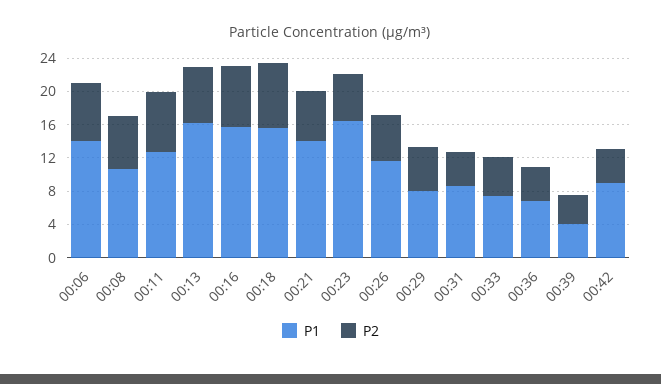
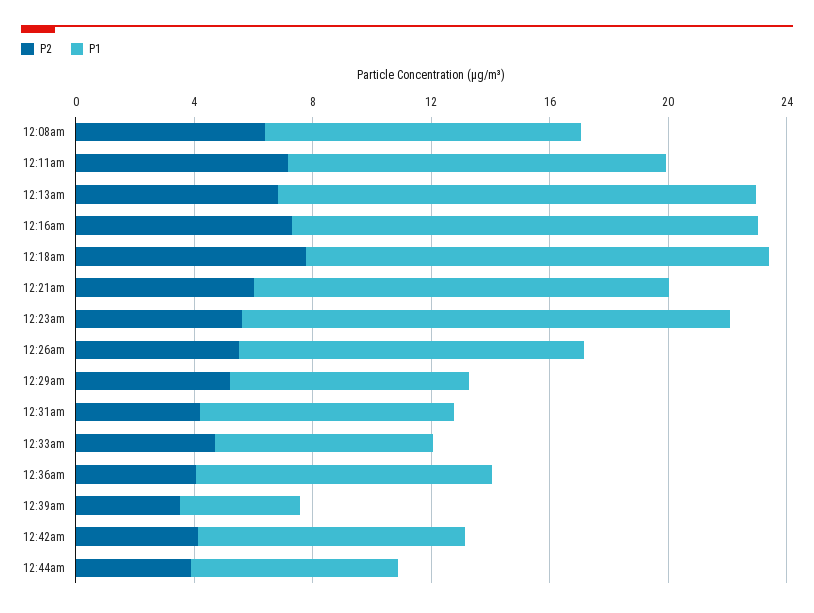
P1, 00:06: 14 -> none
P2, 00:06: 7 -> none
P1, 00:36: 7 -> 10
P2, 12:44am: none -> 4
P1, 12:44am: none -> 7

